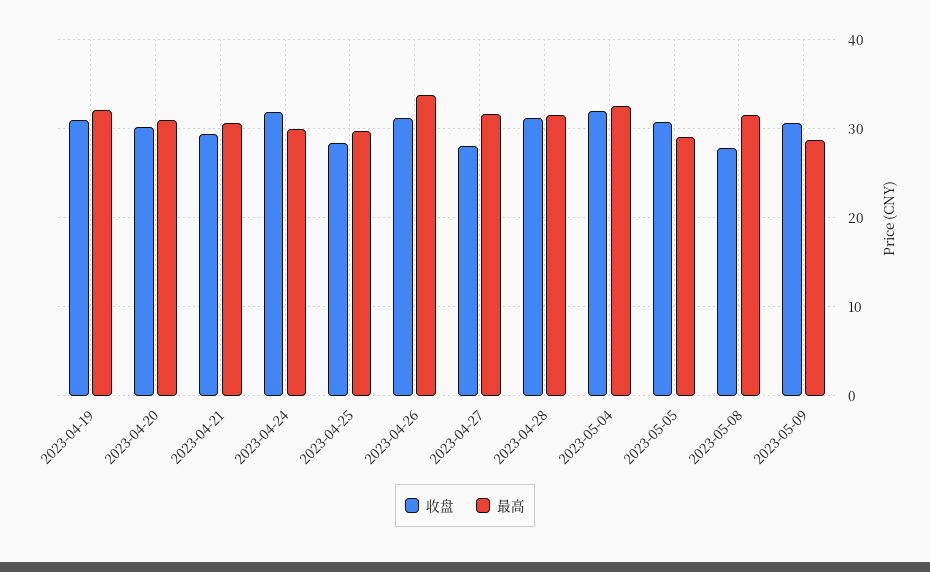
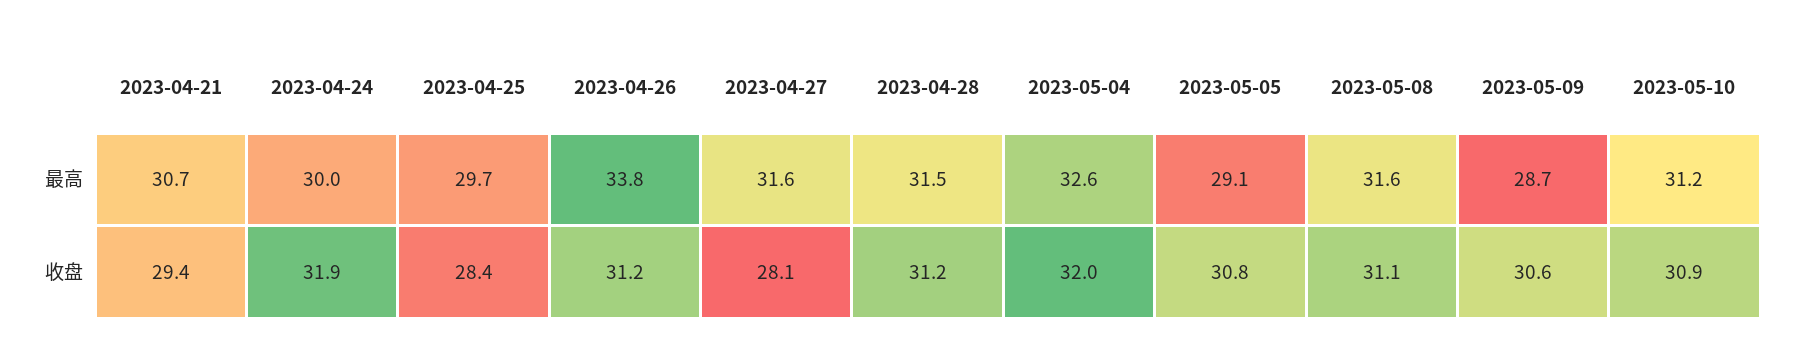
收盘, 2023-04-19: 31 -> none
最高, 2023-04-19: 32 -> none
收盘, 2023-04-20: 30 -> none
最高, 2023-04-20: 31 -> none
收盘, 2023-05-08: 28 -> 31.1
最高, 2023-05-10: none -> 31.2
收盘, 2023-05-10: none -> 30.9

